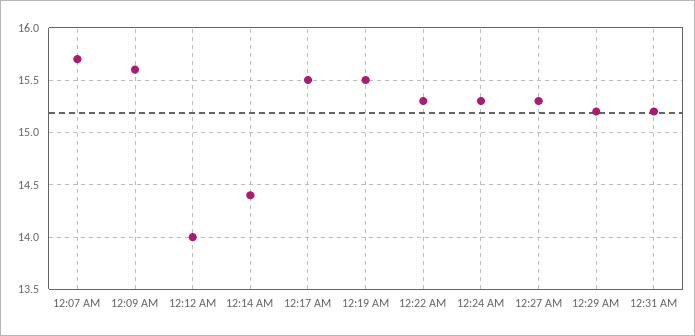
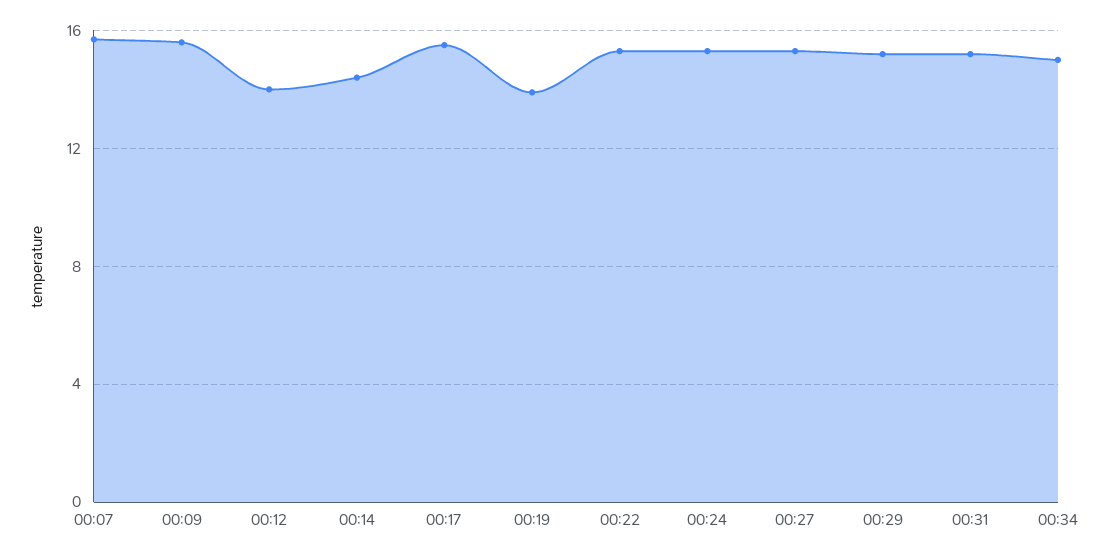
12:19 AM: 15.5 -> 14
00:34: none -> 15

